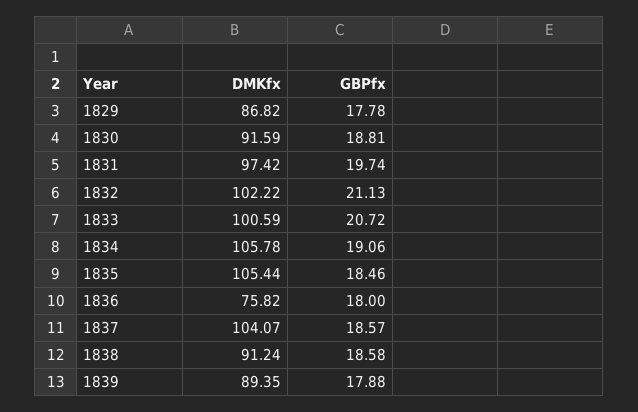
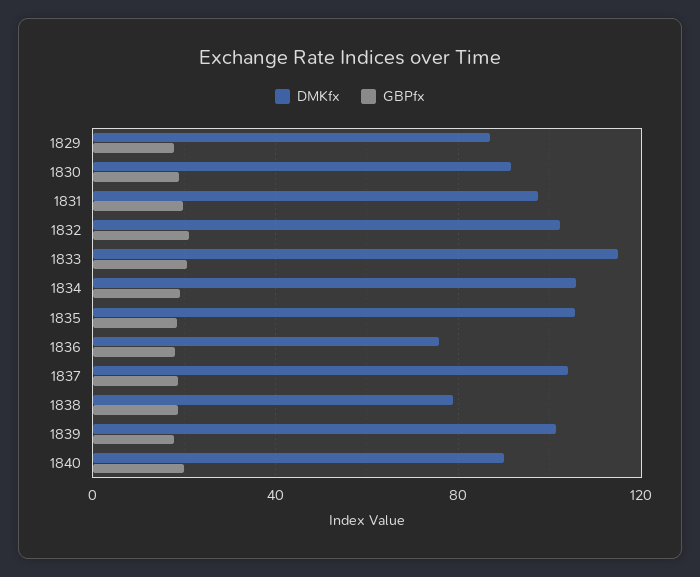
DMKfx, 1833: 100.59 -> 115
DMKfx, 1838: 91.24 -> 80
DMKfx, 1839: 89.35 -> 100
DMKfx, 1840: none -> 90
GBPfx, 1840: none -> 20

